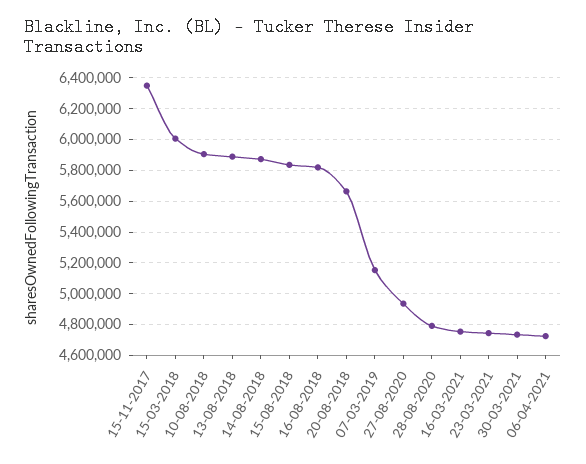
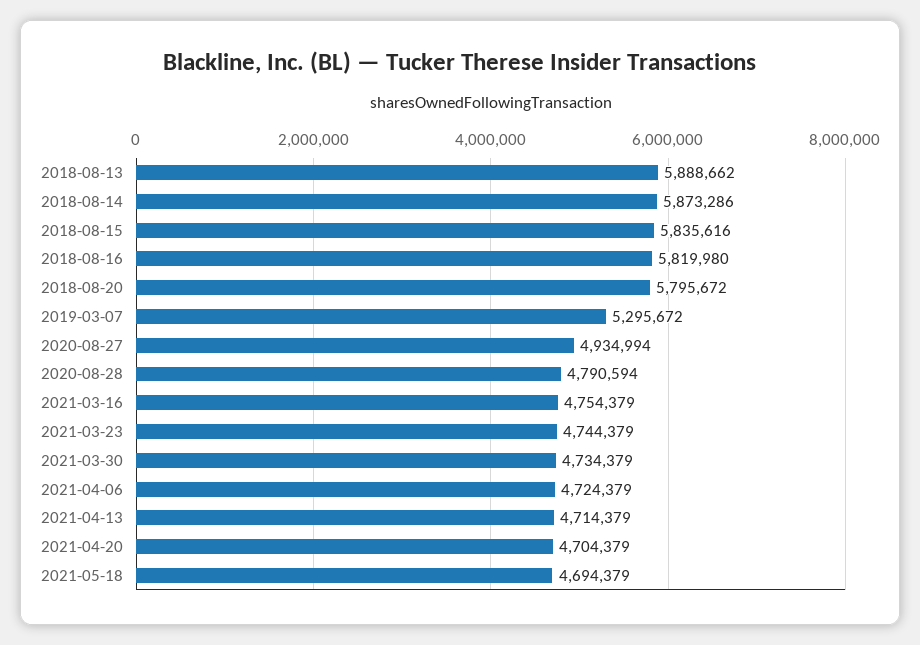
15-11-2017: 6350000 -> none
15-03-2018: 6000000 -> none
10-08-2018: 5900000 -> none
20-08-2018: 5650000 -> 5795672
07-03-2019: 5150000 -> 5295672
2021-04-13: none -> 4714379
2021-04-20: none -> 4704379
2021-05-18: none -> 4694379

